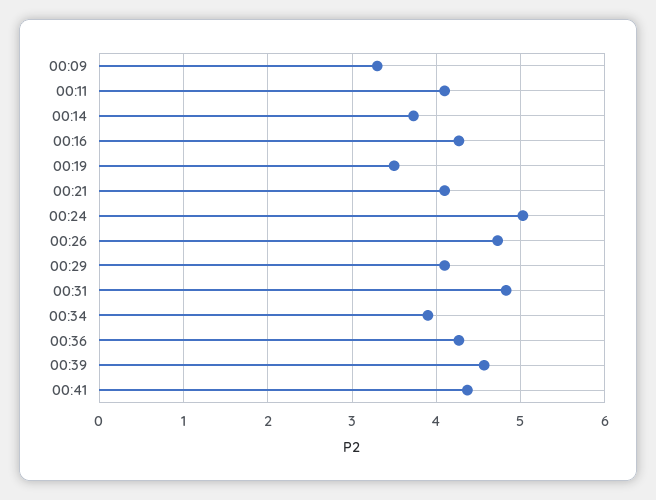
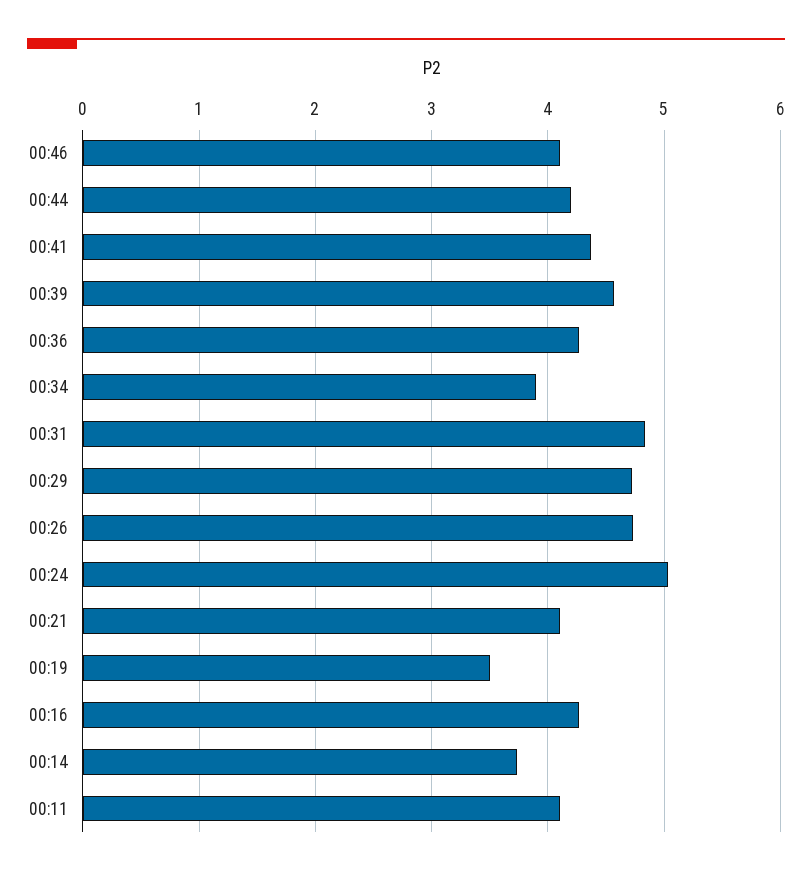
00:09: 3.3 -> none
00:29: 4.1 -> 4.7
00:46: none -> 4.1
00:44: none -> 4.2

